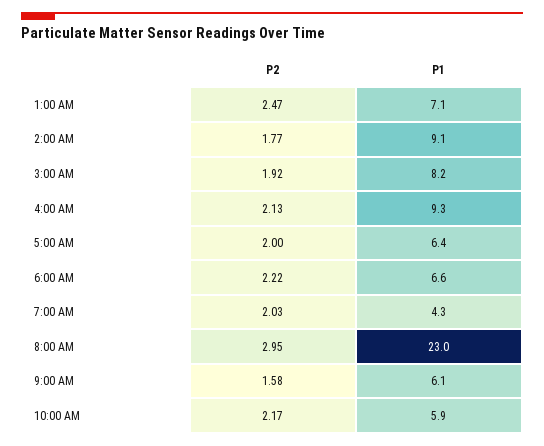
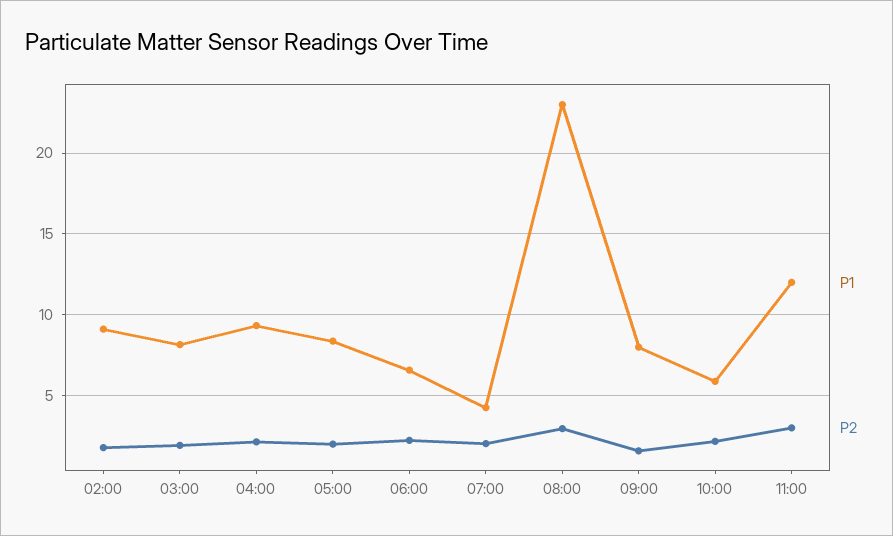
P2, 1:00 AM: 2.47 -> none
P1, 1:00 AM: 7.1 -> none
P1, 5:00 AM: 6.4 -> 8.5
P1, 9:00 AM: 6.1 -> 8
P1, 11:00: none -> 12
P2, 11:00: none -> 3

